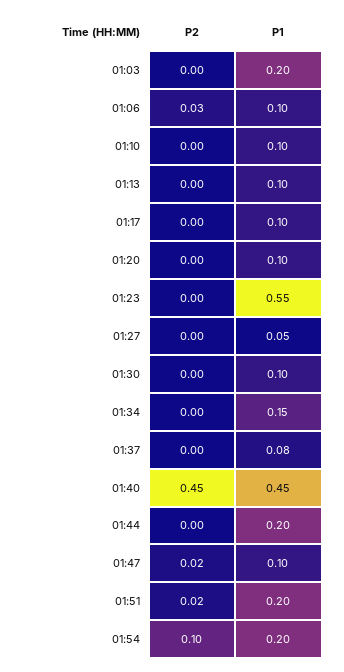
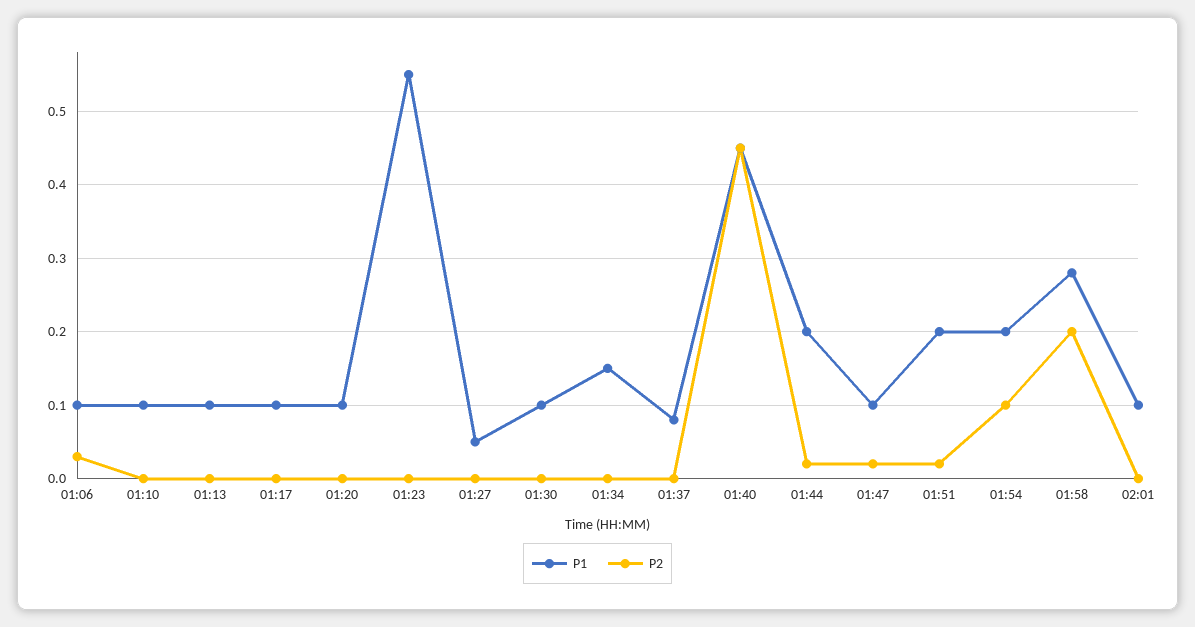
P2, 01:03: 0 -> none
P1, 01:03: 0.2 -> none
P2, 01:44: 0 -> 0.02
P1, 01:58: none -> 0.28
P2, 01:58: none -> 0.2
P1, 02:01: none -> 0.1
P2, 02:01: none -> 0

